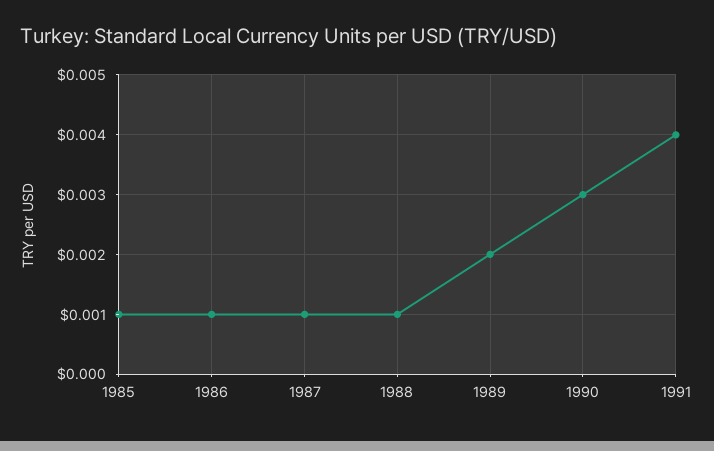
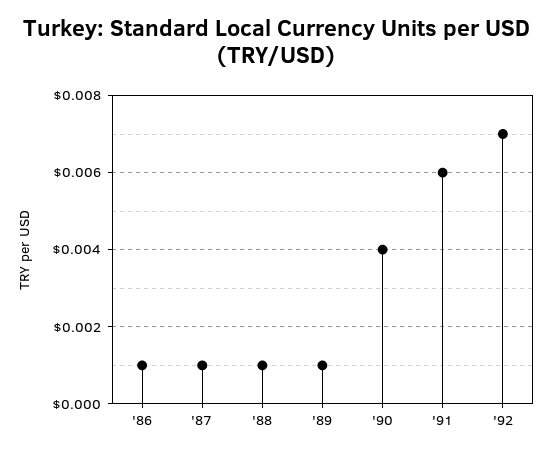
1985: 0.001 -> none
1989: 0.002 -> 0.001
1990: 0.003 -> 0.004
1991: 0.004 -> 0.006
'92: none -> 0.007

